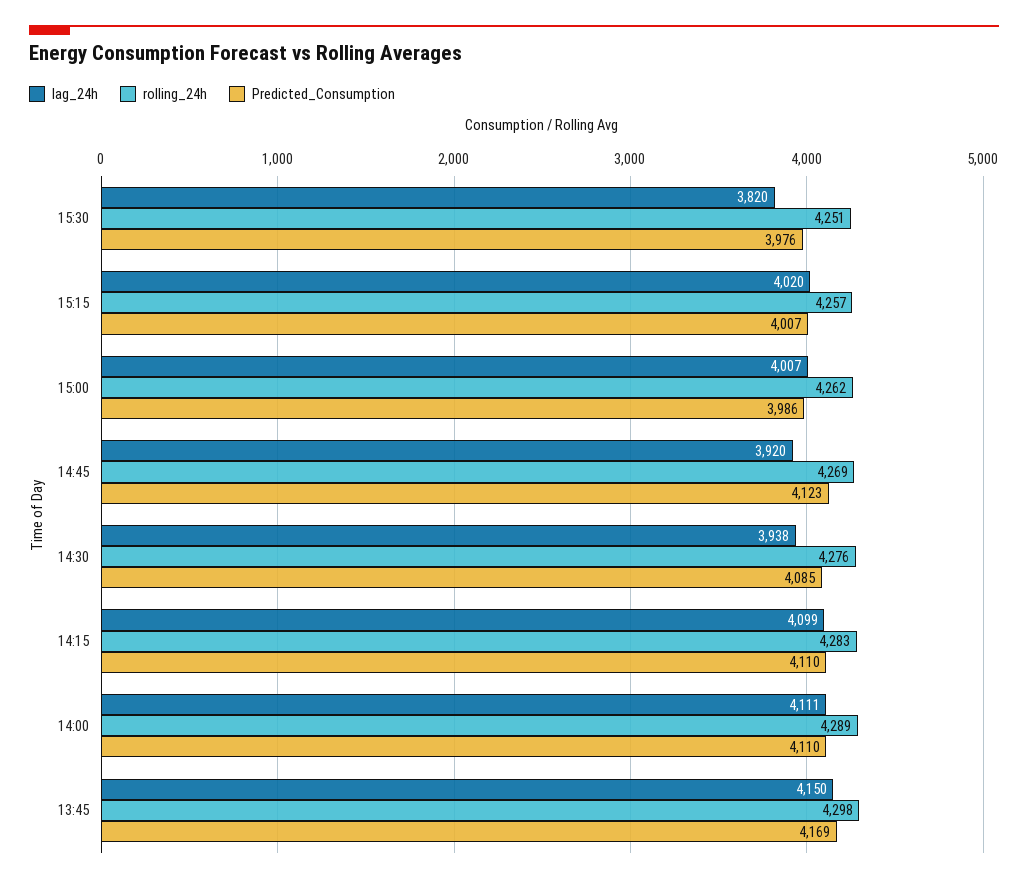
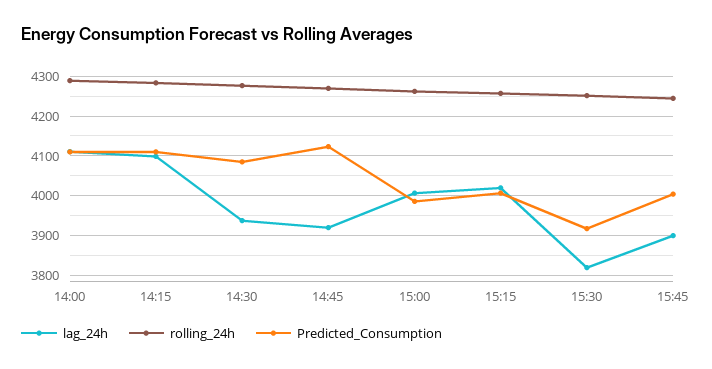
Predicted_Consumption, 15:30: 3976 -> 3920
lag_24h, 13:45: 4150 -> none
rolling_24h, 13:45: 4298 -> none
Predicted_Consumption, 13:45: 4169 -> none
lag_24h, 15:45: none -> 3900
rolling_24h, 15:45: none -> 4240
Predicted_Consumption, 15:45: none -> 4000

